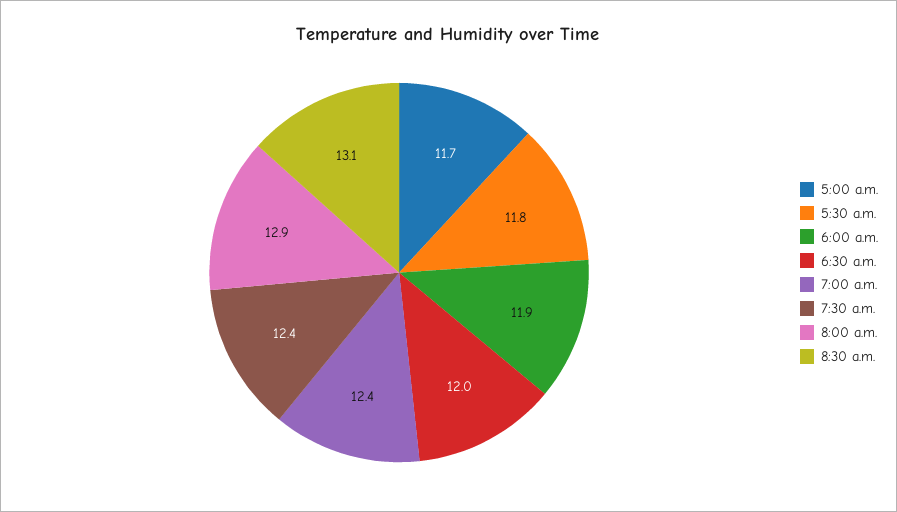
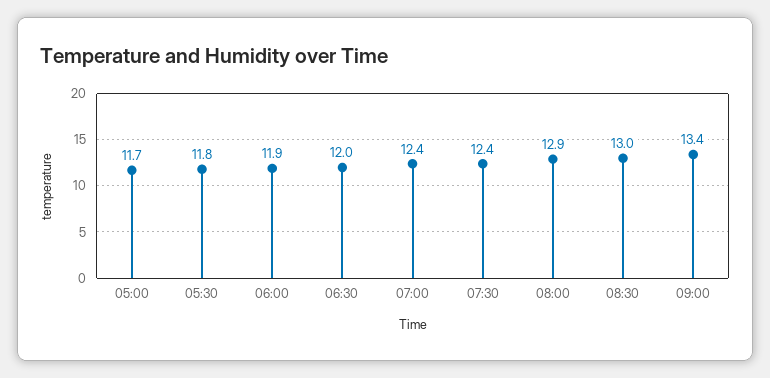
8:30 a.m.: 13.1 -> 13
09:00: none -> 13.4

